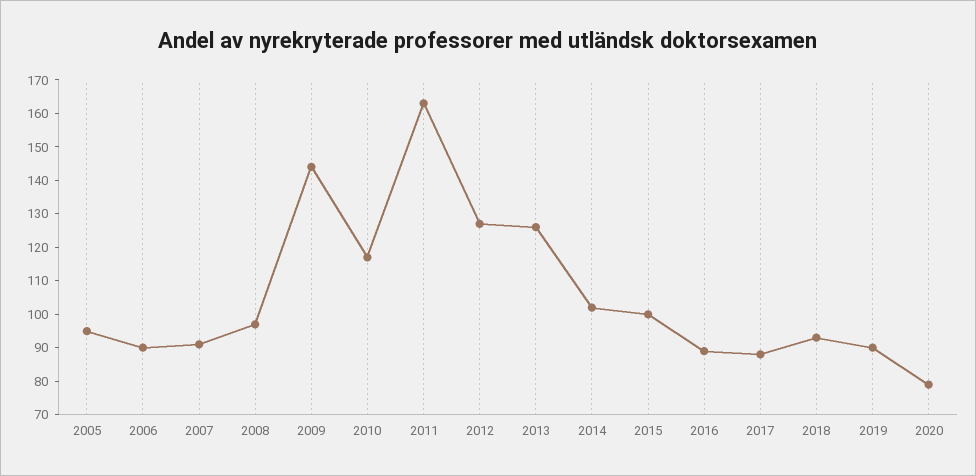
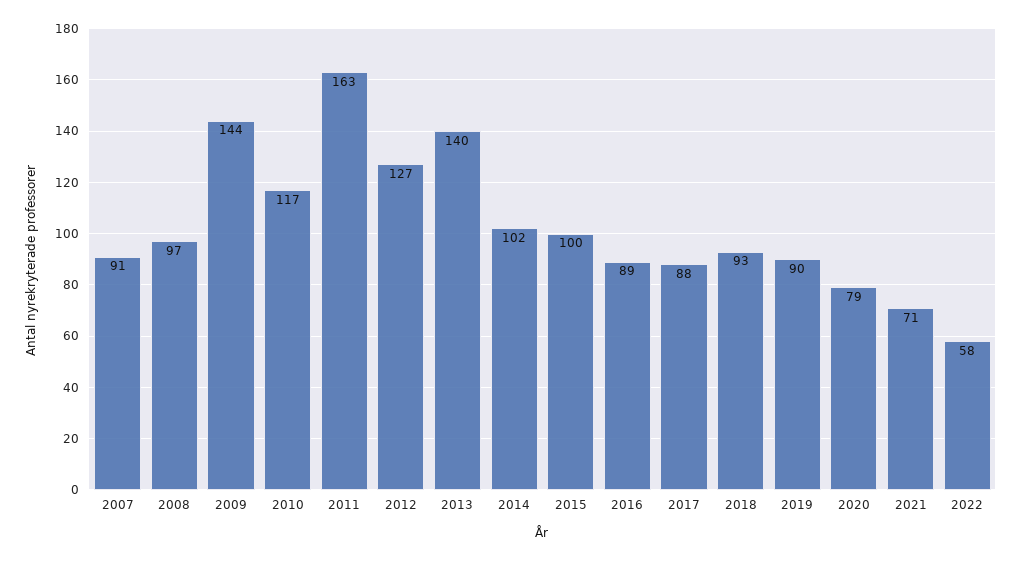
2005: 95 -> none
2006: 90 -> none
2013: 125 -> 140
2021: none -> 71
2022: none -> 58

